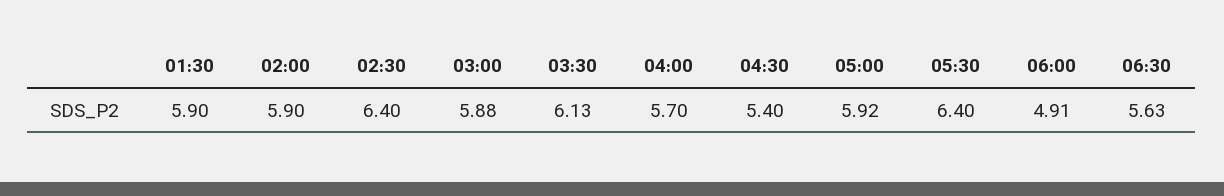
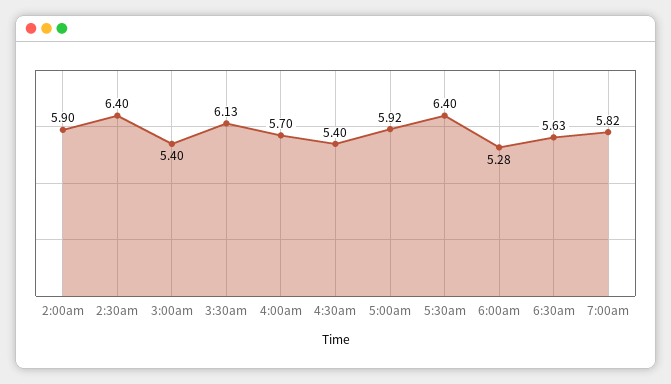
01:30: 5.9 -> none
03:00: 5.88 -> 5.4
06:00: 4.91 -> 5.28
7:00am: none -> 5.82

